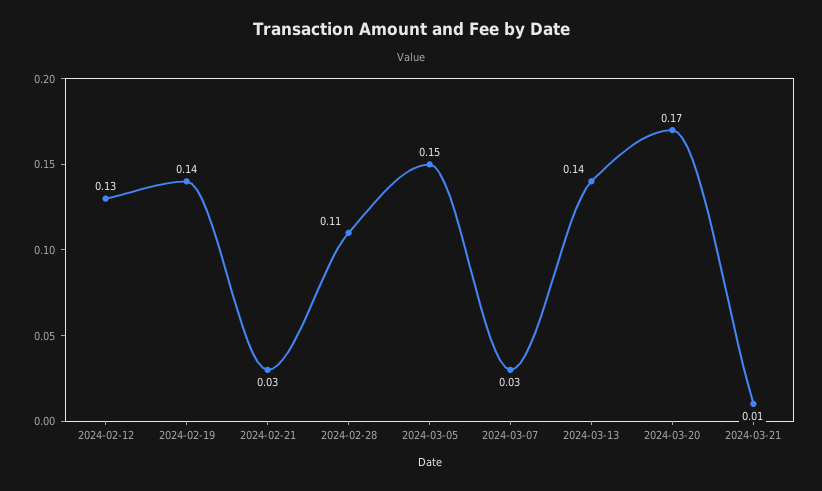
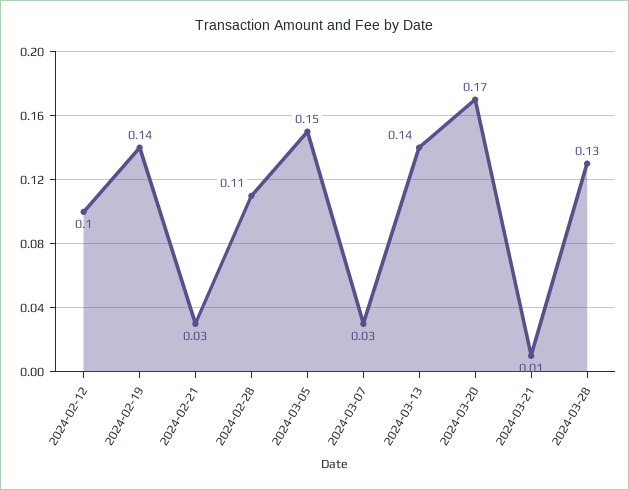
2024-02-12: 0.13 -> 0.1
2024-03-28: none -> 0.13

